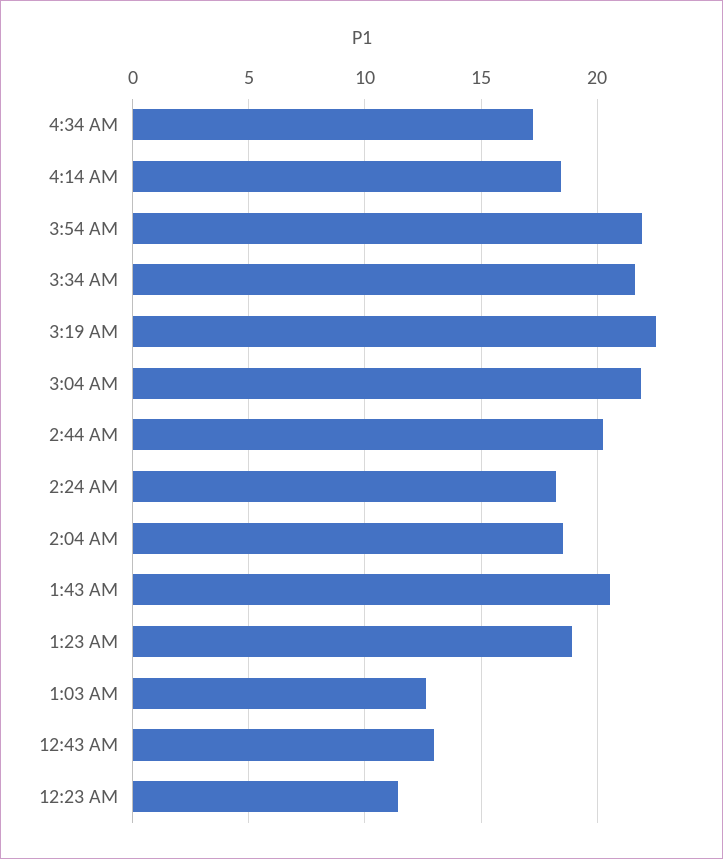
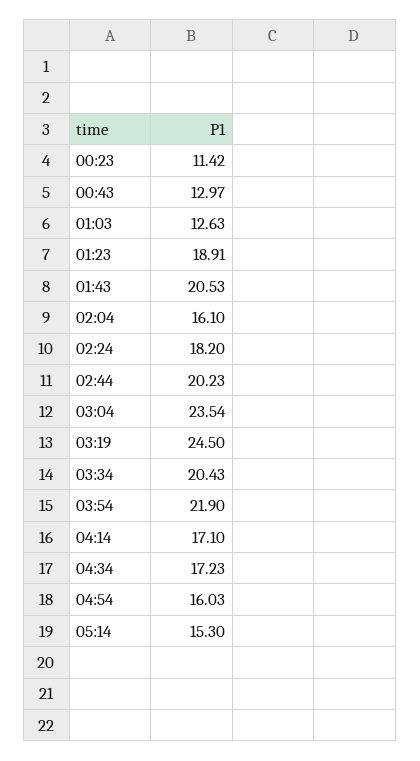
4:14 AM: 18.5 -> 17.1
3:34 AM: 21.5 -> 20.43
3:19 AM: 22.5 -> 24.5
3:04 AM: 22 -> 23.54
2:04 AM: 18.5 -> 16.1
04:54: none -> 16.03
05:14: none -> 15.3

